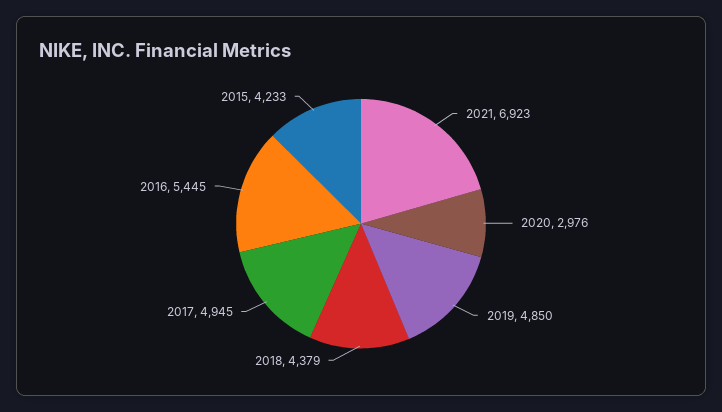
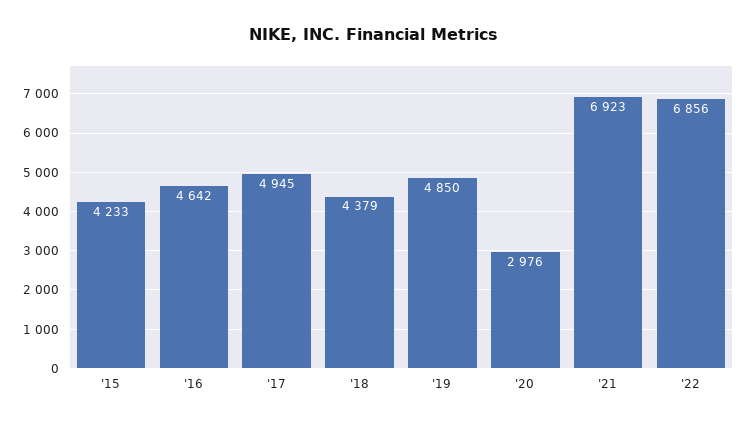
2016: 5445 -> 4642
'22: none -> 6856

